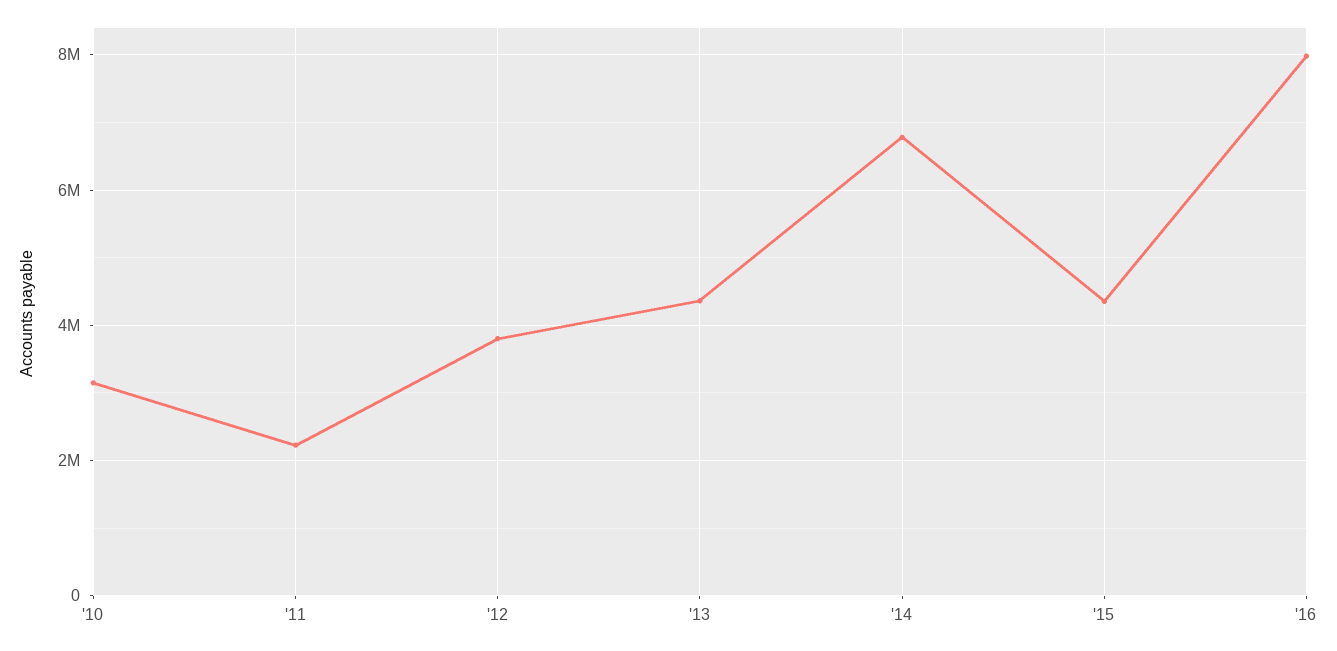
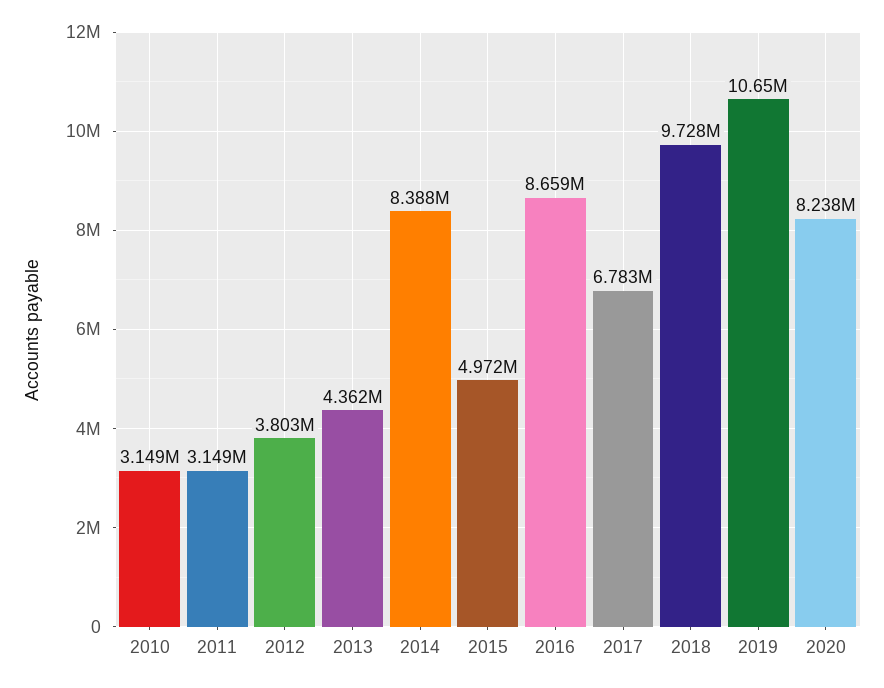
'11: 2200000 -> 3149000
'14: 6800000 -> 8388000
'15: 4400000 -> 4972000
'16: 8000000 -> 8659000
2017: none -> 6783000
2018: none -> 9728000
2019: none -> 10650000
2020: none -> 8238000

